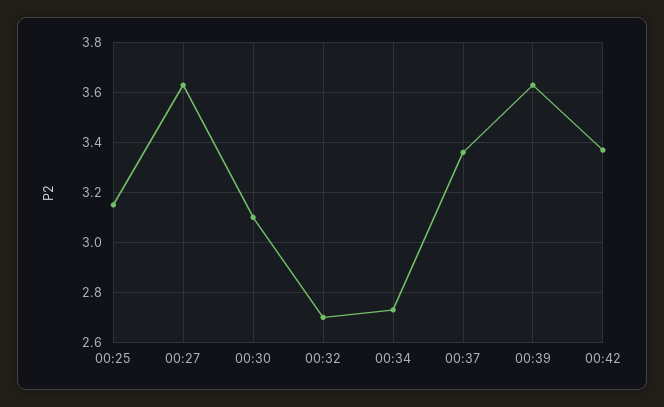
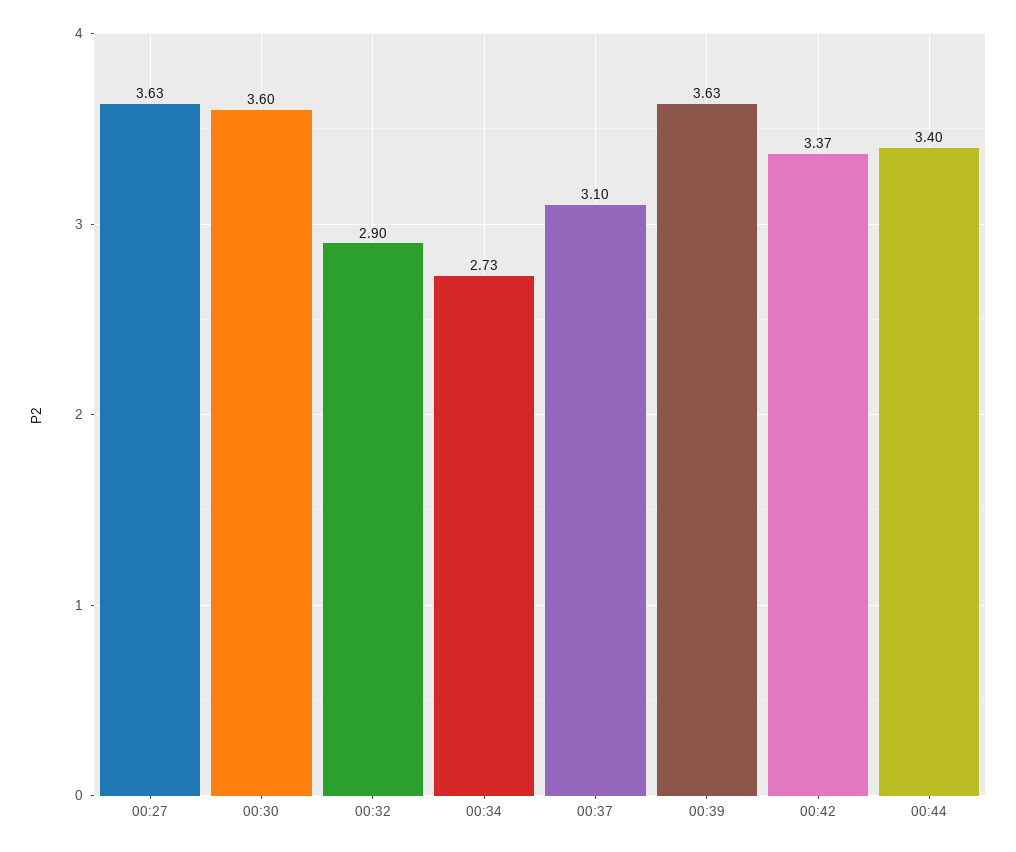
00:25: 3.15 -> none
00:30: 3.1 -> 3.6
00:32: 2.7 -> 2.9
00:37: 3.35 -> 3.1
00:44: none -> 3.4

